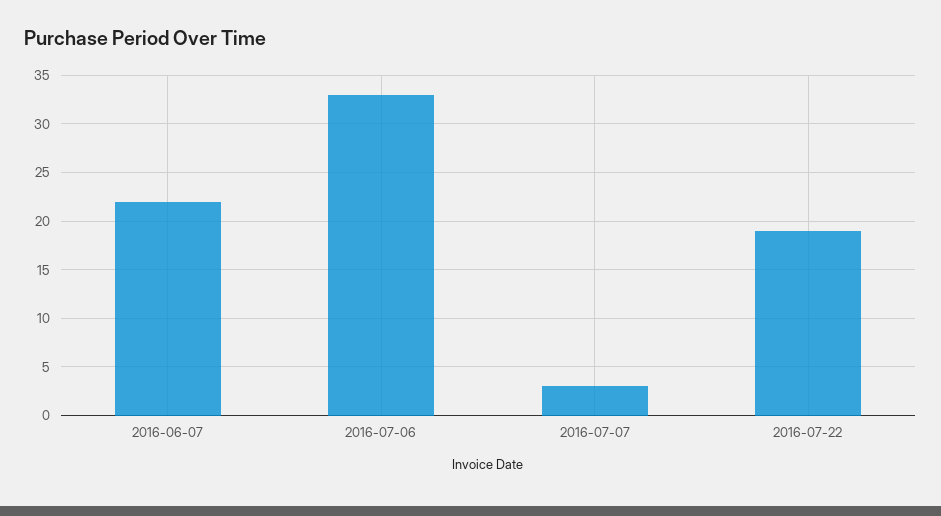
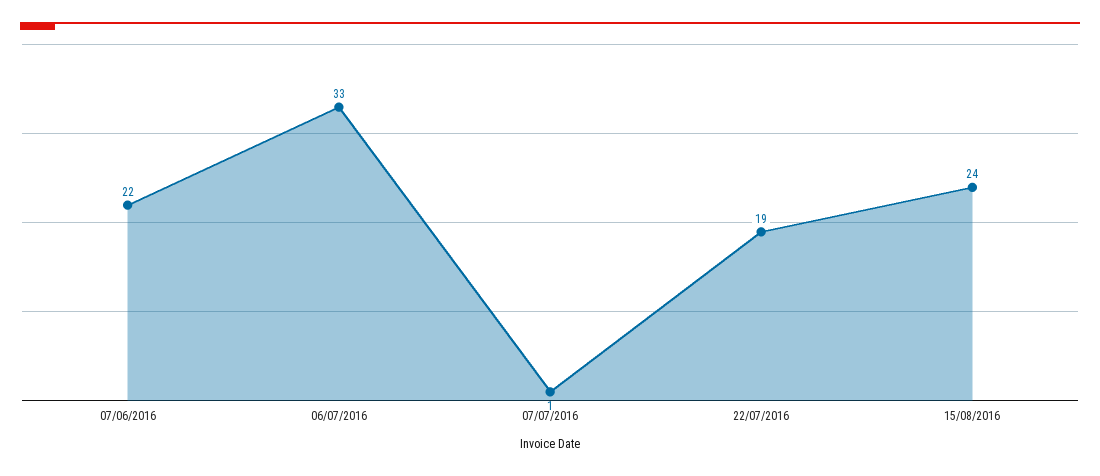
2016-07-07: 3 -> 1
15/08/2016: none -> 24

